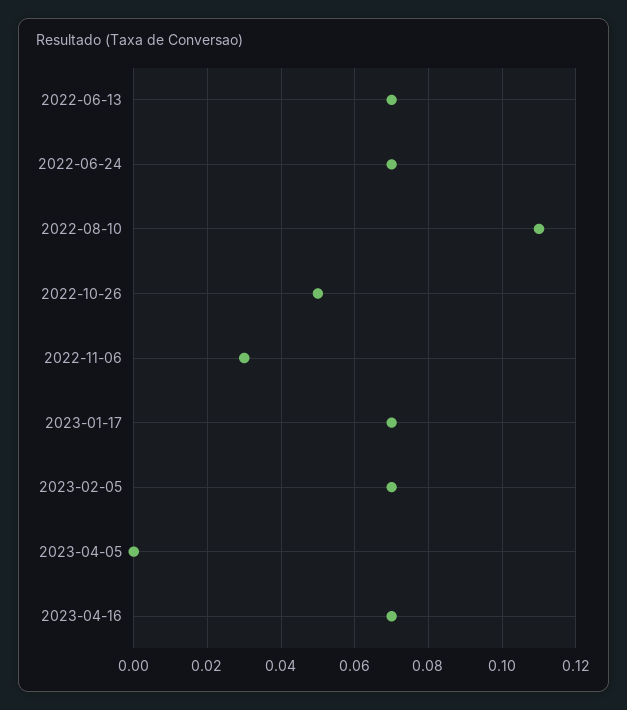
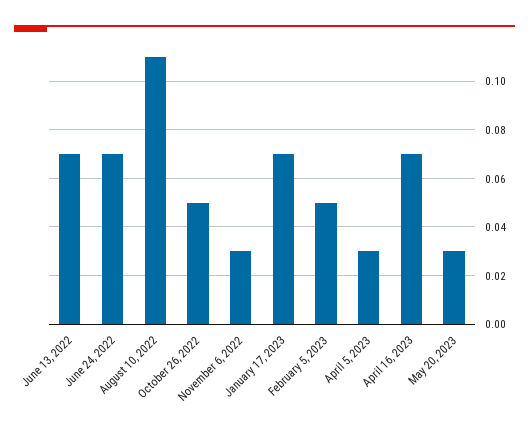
2023-02-05: 0.07 -> 0.05
2023-04-05: 0 -> 0.03
May 20, 2023: none -> 0.03

